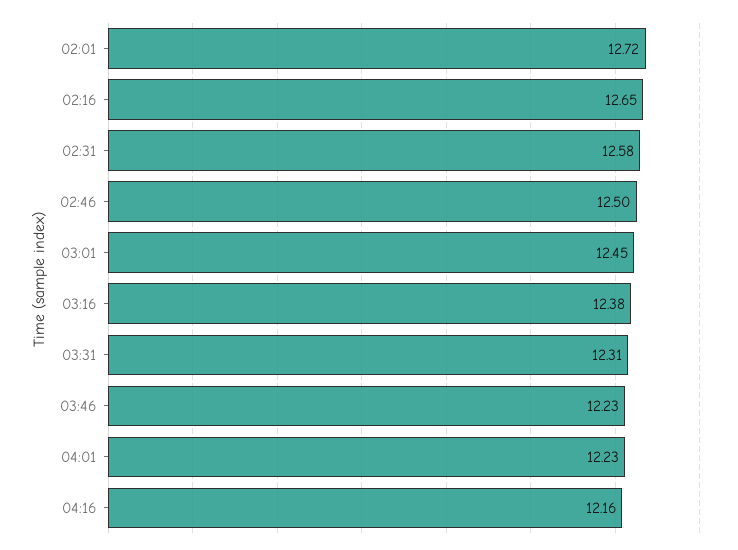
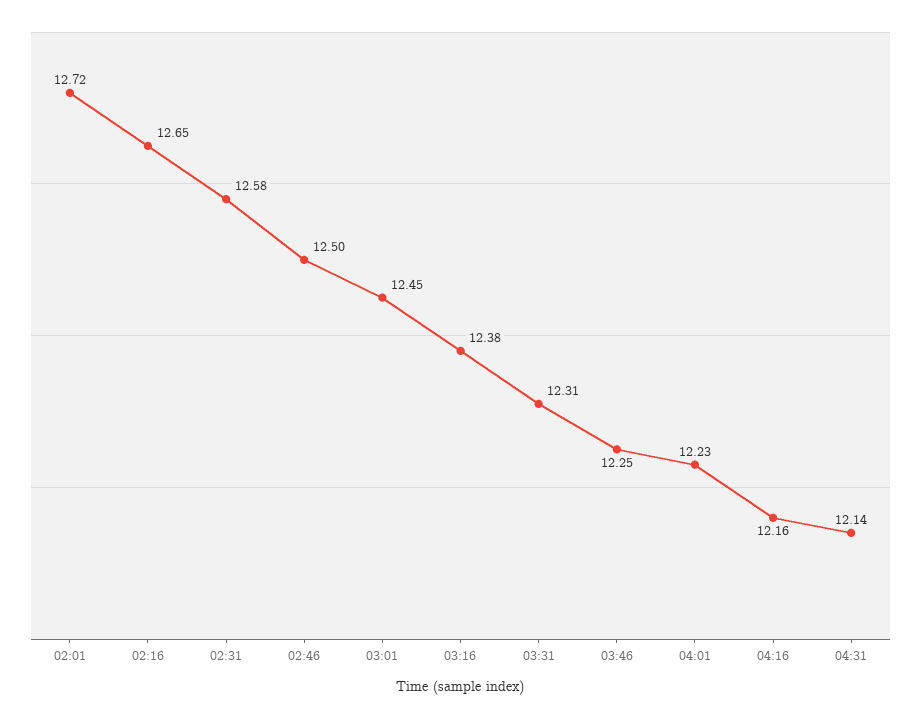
03:46: 12.23 -> 12.25
04:31: none -> 12.14

